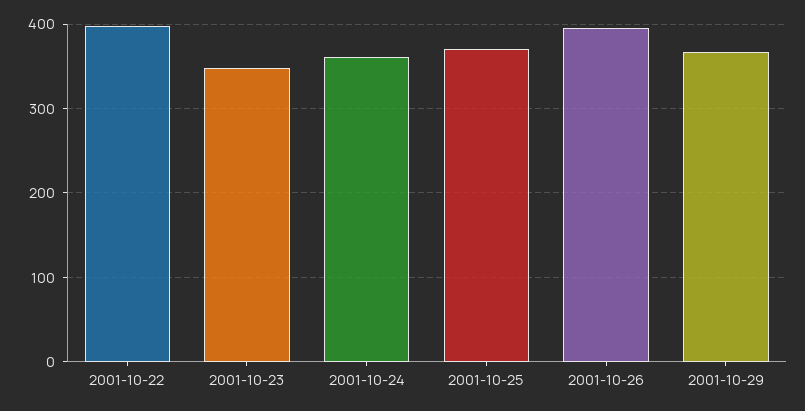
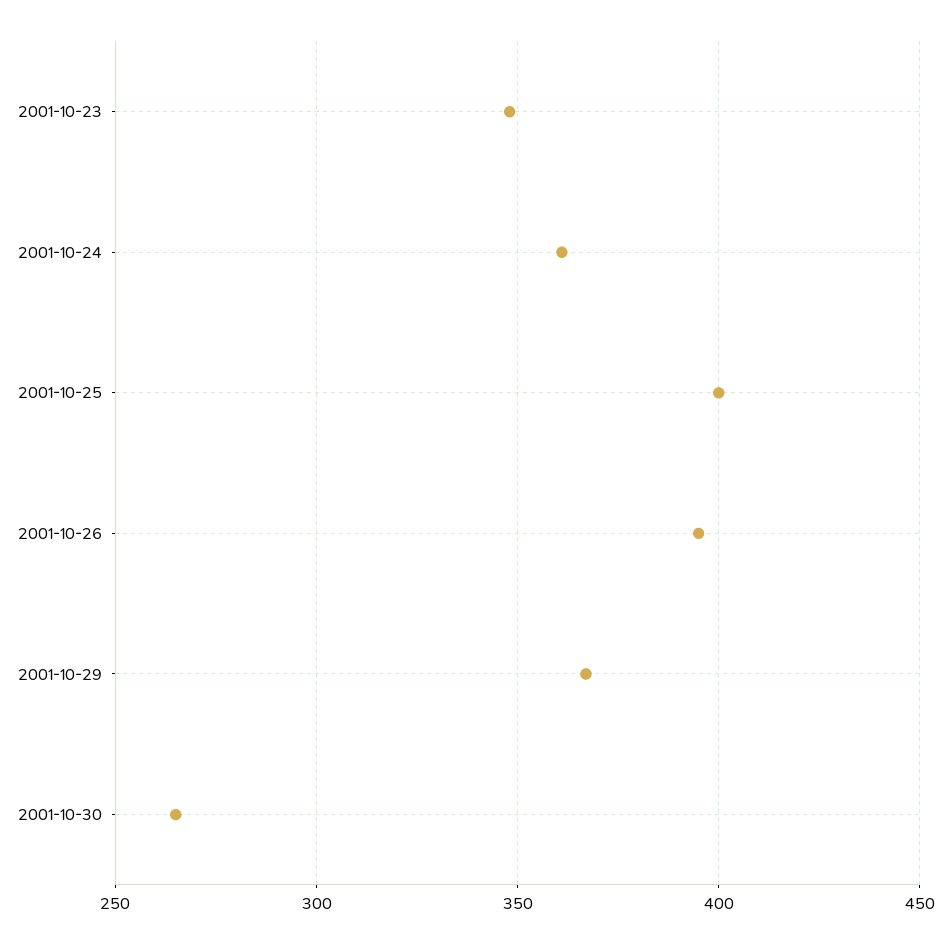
2001-10-22: 400 -> none
2001-10-25: 370 -> 400
2001-10-30: none -> 265

